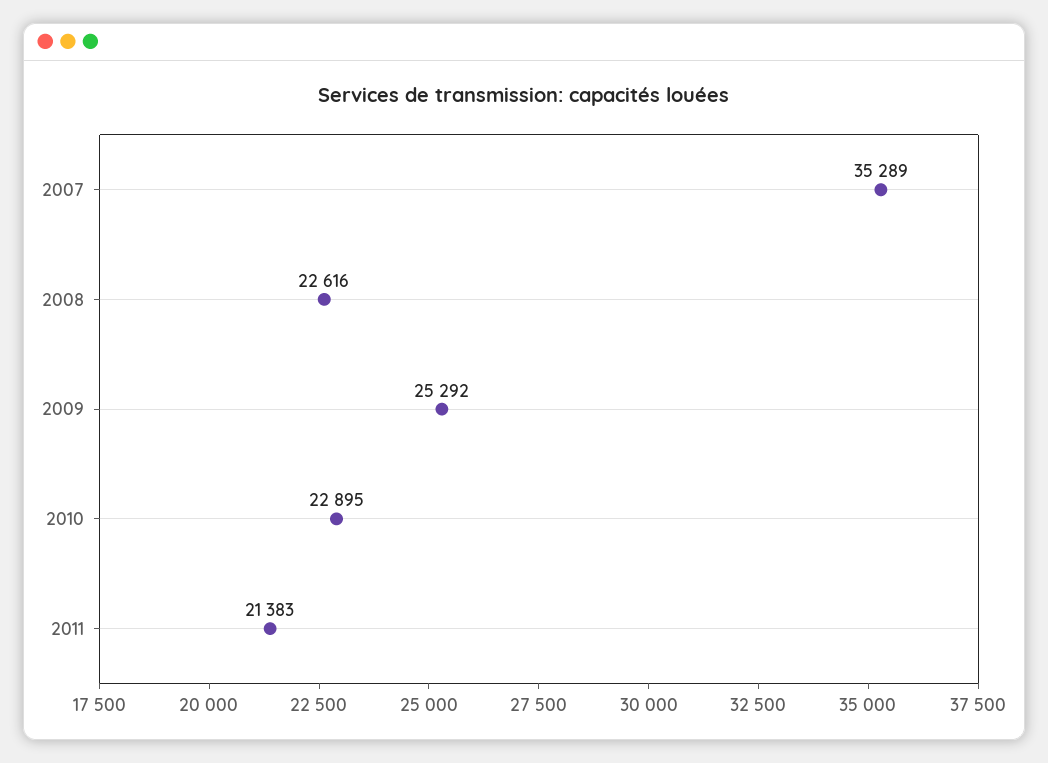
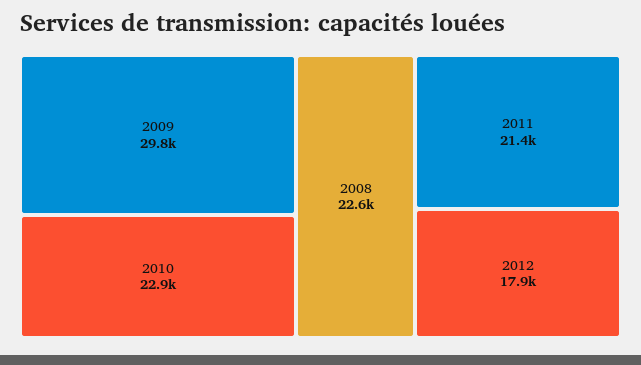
2007: 35289 -> none
2009: 25292 -> 29800
2012: none -> 17900

